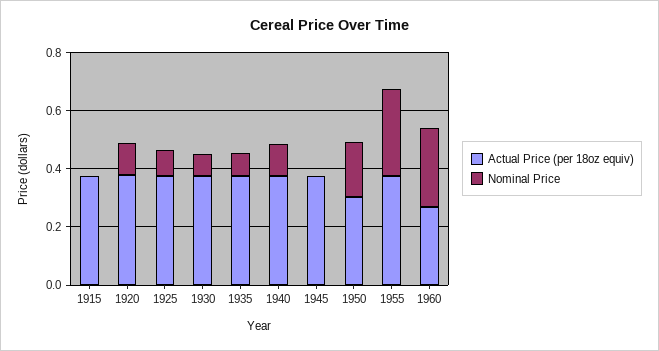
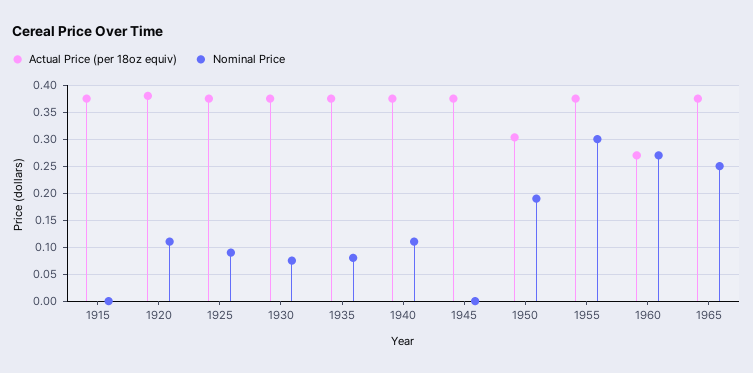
Actual Price (per 18oz equiv), 1965: none -> 0.375
Nominal Price, 1965: none -> 0.25

